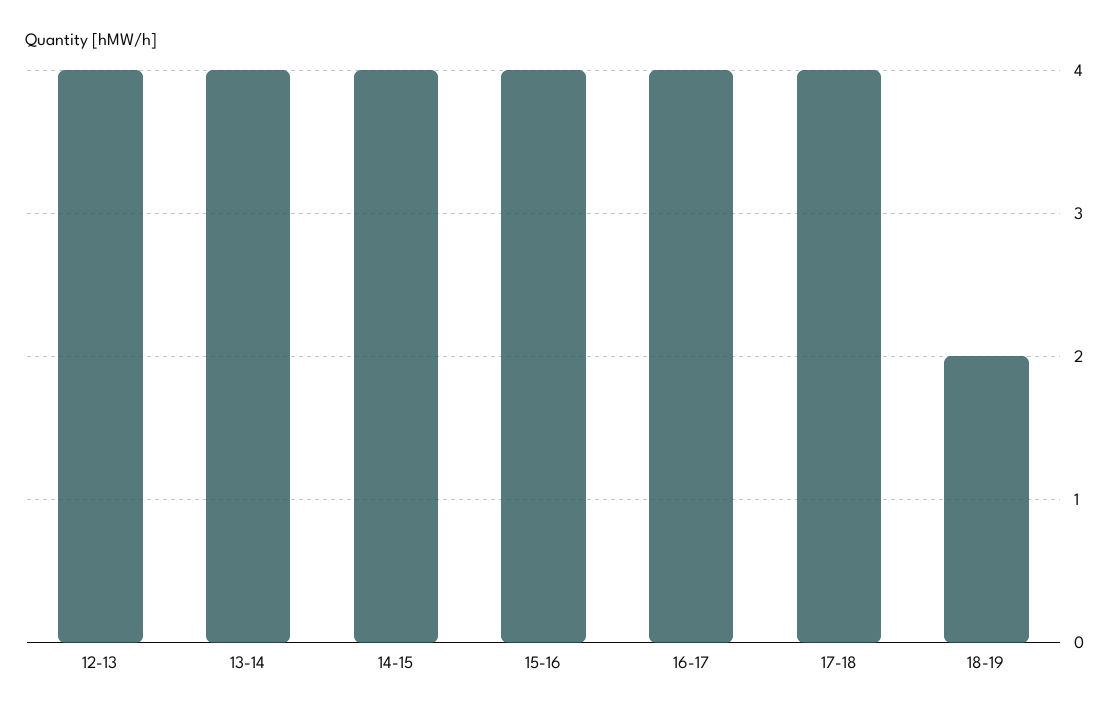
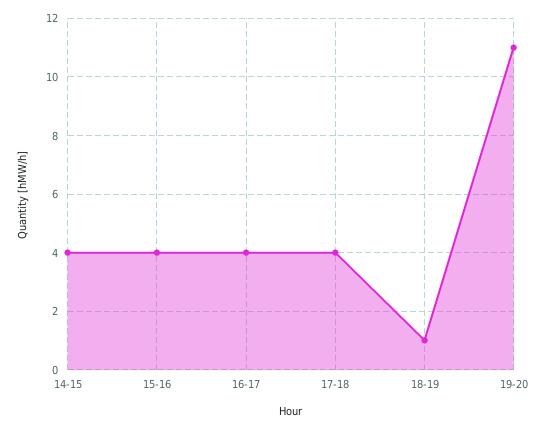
12-13: 4 -> none
13-14: 4 -> none
18-19: 2 -> 1
19-20: none -> 11

